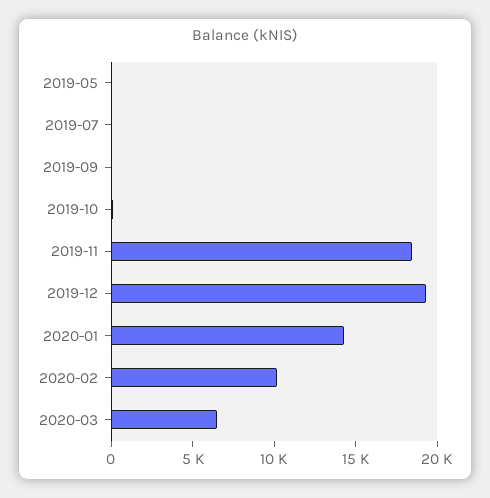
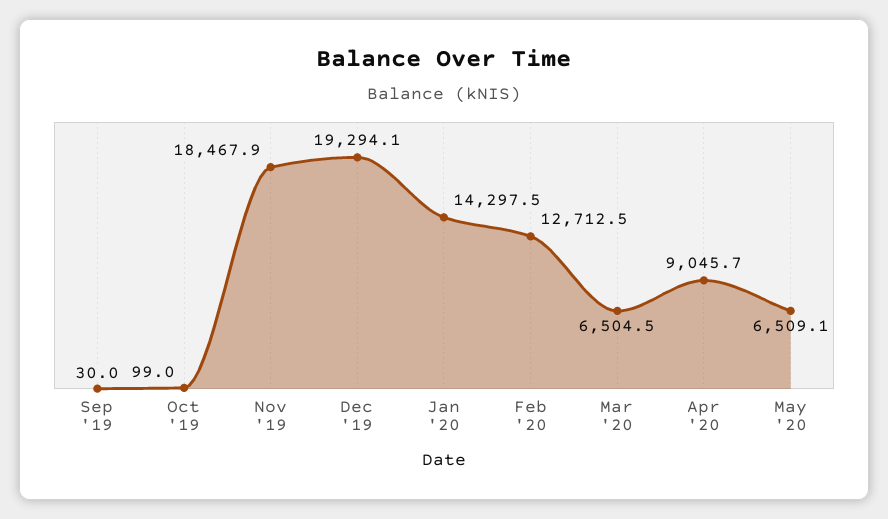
2019-05: 0 -> none
2019-07: 0 -> none
2020-02: 10000 -> 12712.5
Apr '20: none -> 9045.7
May '20: none -> 6509.1

